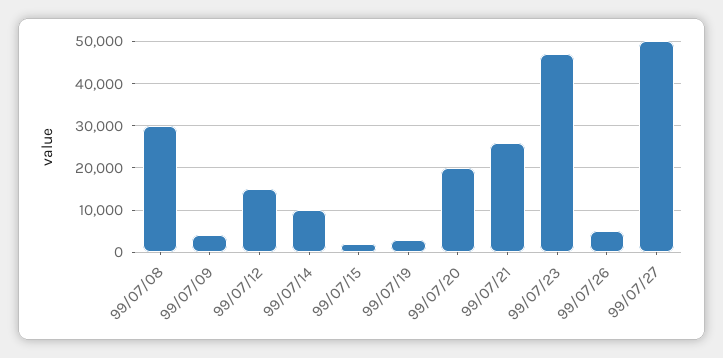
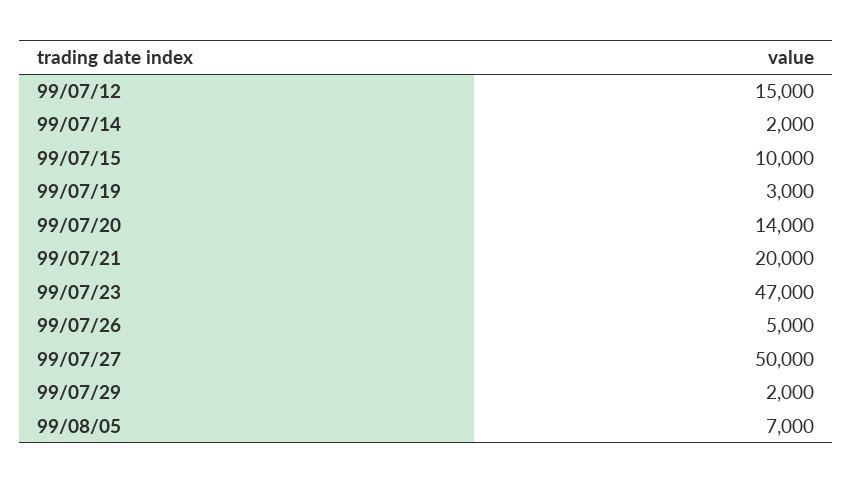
99/07/08: 30000 -> none
99/07/09: 4000 -> none
99/07/14: 10000 -> 2000
99/07/15: 2000 -> 10000
99/07/20: 20000 -> 14000
99/07/21: 26000 -> 20000
99/07/29: none -> 2000
99/08/05: none -> 7000

